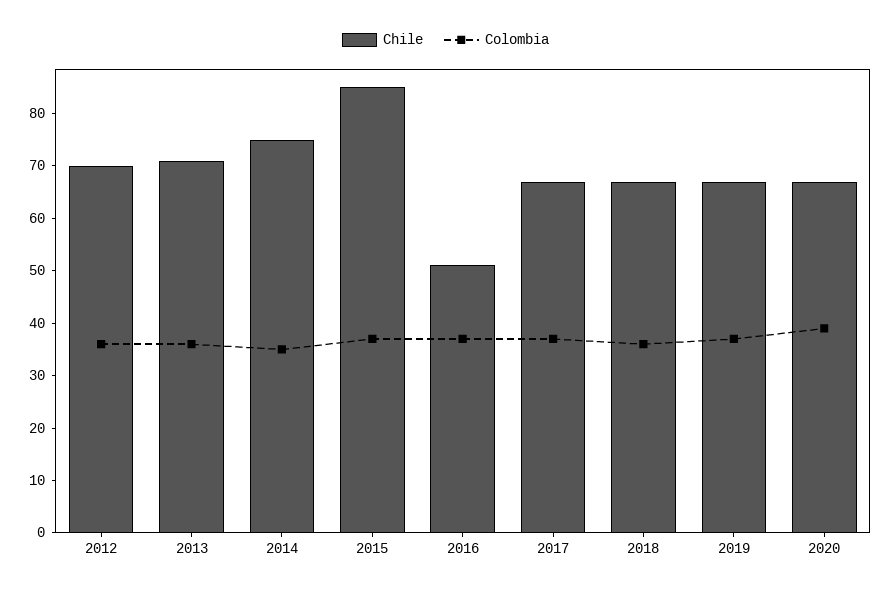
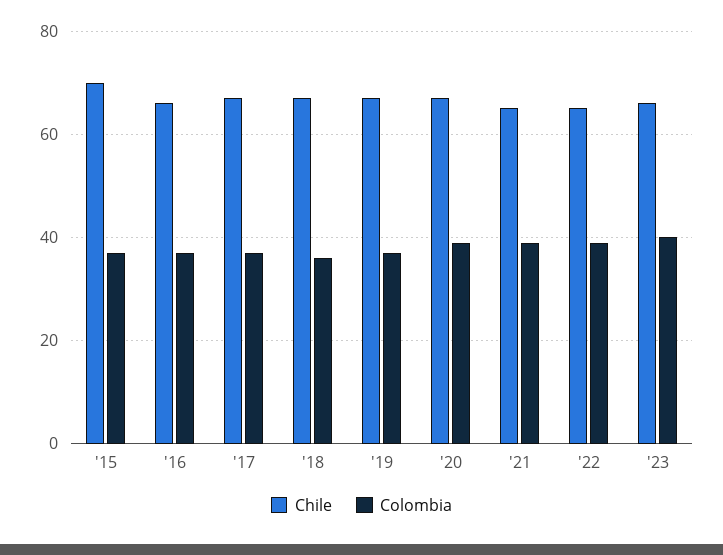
Chile, 2012: 70 -> none
Colombia, 2012: 35 -> none
Chile, 2013: 70 -> none
Colombia, 2013: 35 -> none
Chile, 2014: 75 -> none
Colombia, 2014: 35 -> none
Chile, 2015: 85 -> 70
Chile, 2016: 50 -> 65
Chile, '21: none -> 65
Colombia, '21: none -> 40
Chile, '22: none -> 65
Colombia, '22: none -> 40
Chile, '23: none -> 65
Colombia, '23: none -> 40

